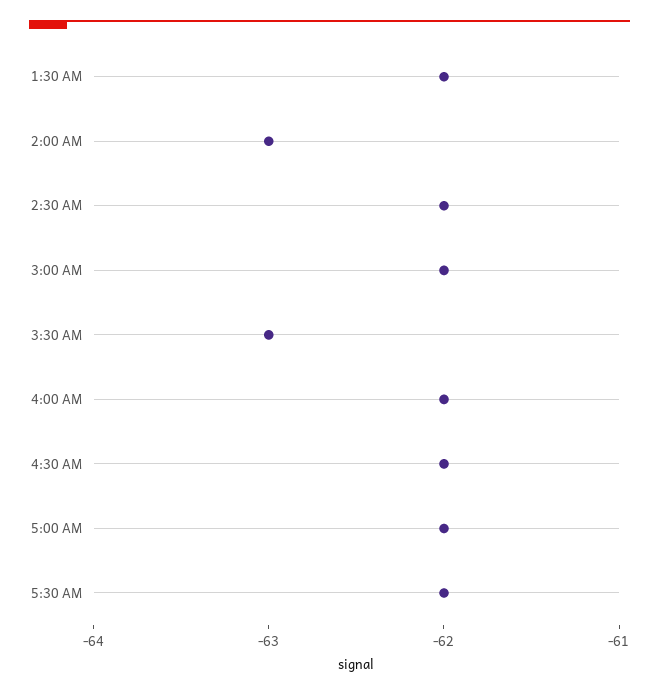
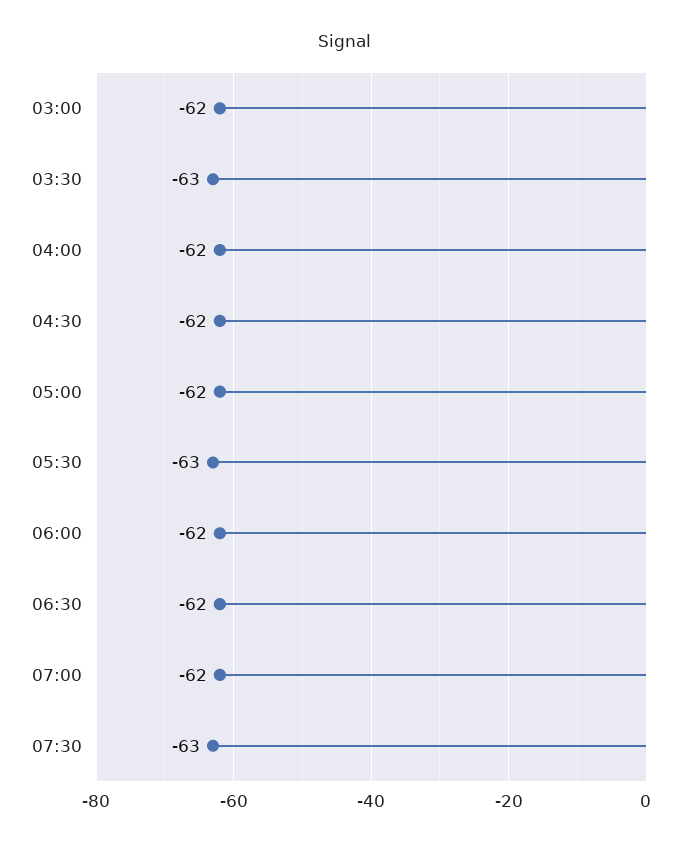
1:30 AM: -62 -> none
2:00 AM: -63 -> none
2:30 AM: -62 -> none
5:30 AM: -62 -> -63
06:00: none -> -62
06:30: none -> -62
07:00: none -> -62
07:30: none -> -63

